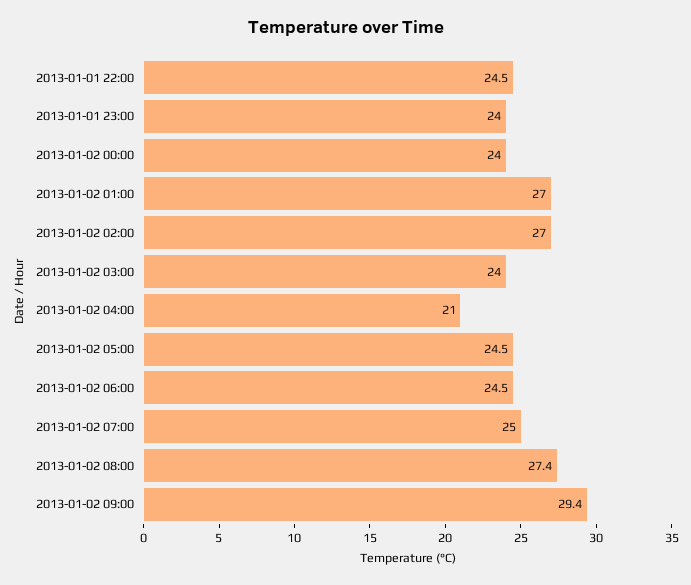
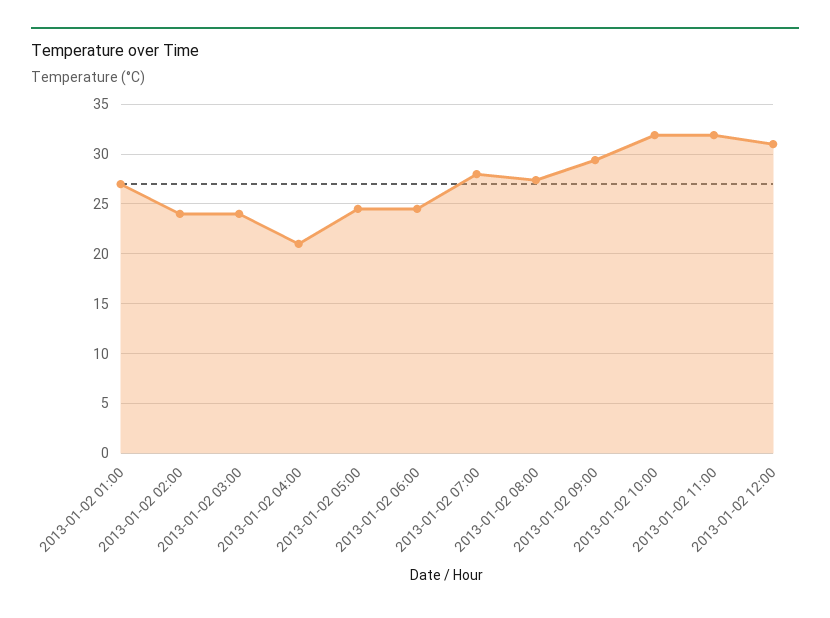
2013-01-01 22:00: 24.5 -> none
2013-01-01 23:00: 24 -> none
2013-01-02 00:00: 24 -> none
2013-01-02 02:00: 27 -> 24
2013-01-02 07:00: 25 -> 28
2013-01-02 10:00: none -> 32
2013-01-02 11:00: none -> 32
2013-01-02 12:00: none -> 31

